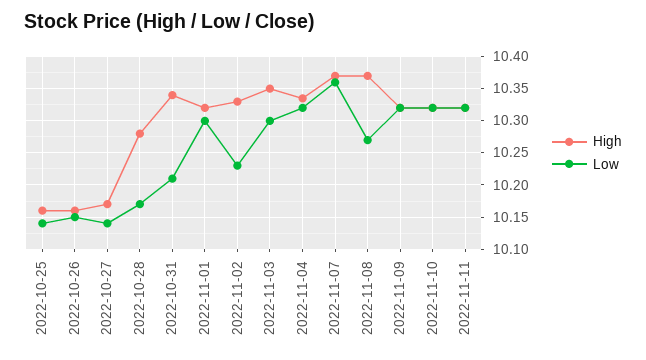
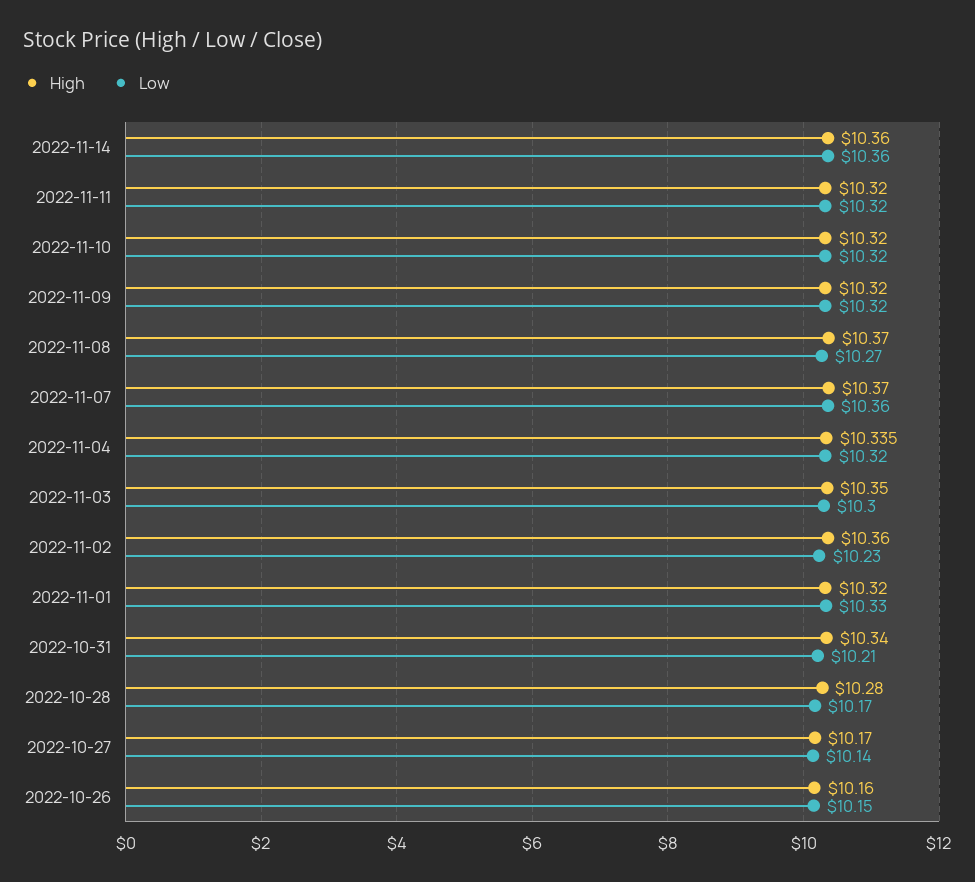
High, 2022-10-25: 10.16 -> none
Low, 2022-10-25: 10.14 -> none
Low, 2022-11-01: 10.3 -> 10.33
High, 2022-11-02: 10.33 -> 10.36
High, 2022-11-14: none -> 10.36
Low, 2022-11-14: none -> 10.36

